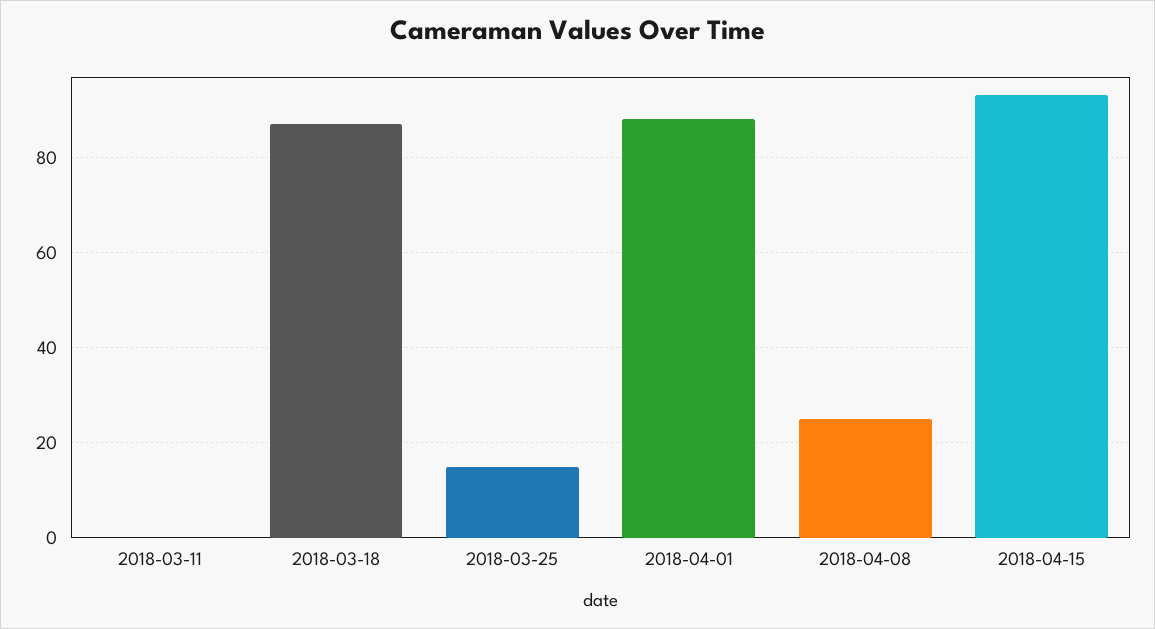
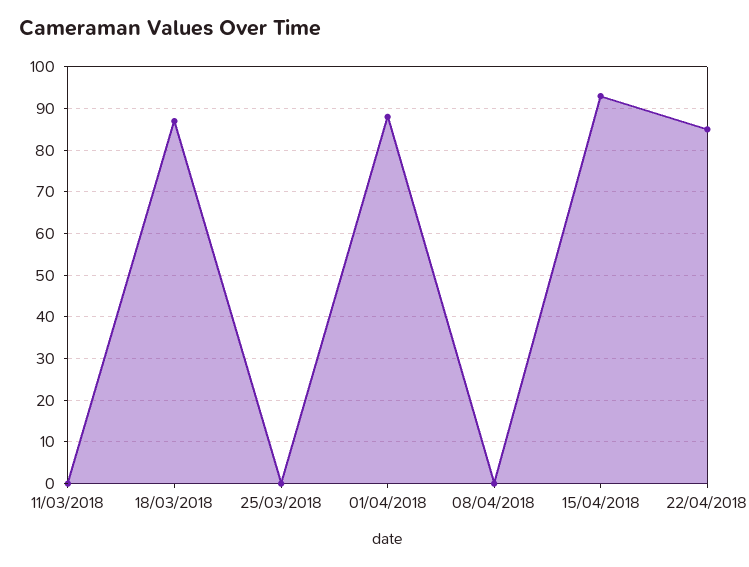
2018-03-25: 15 -> 0
2018-04-08: 25 -> 0
22/04/2018: none -> 85

